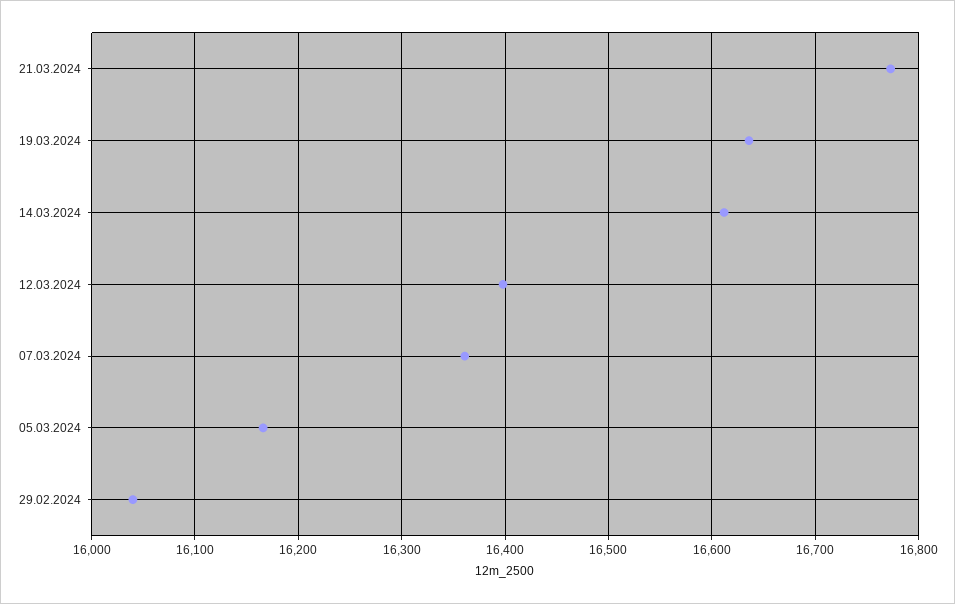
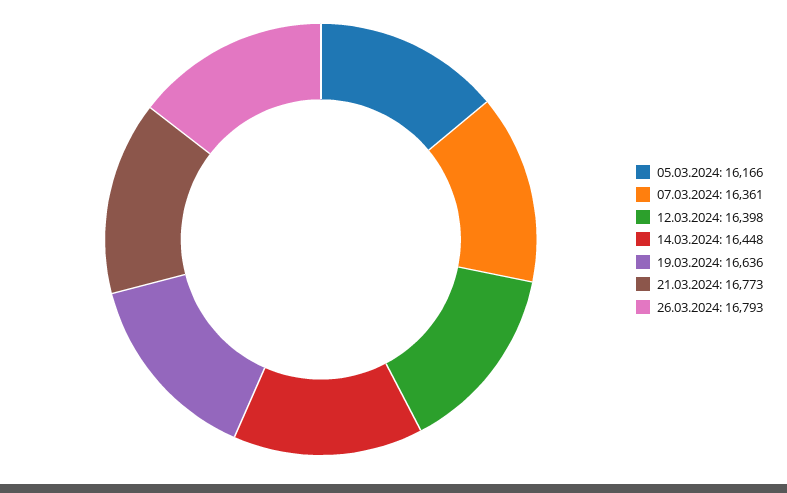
14.03.2024: 16610 -> 16448
29.02.2024: 16040 -> none
26.03.2024: none -> 16793

